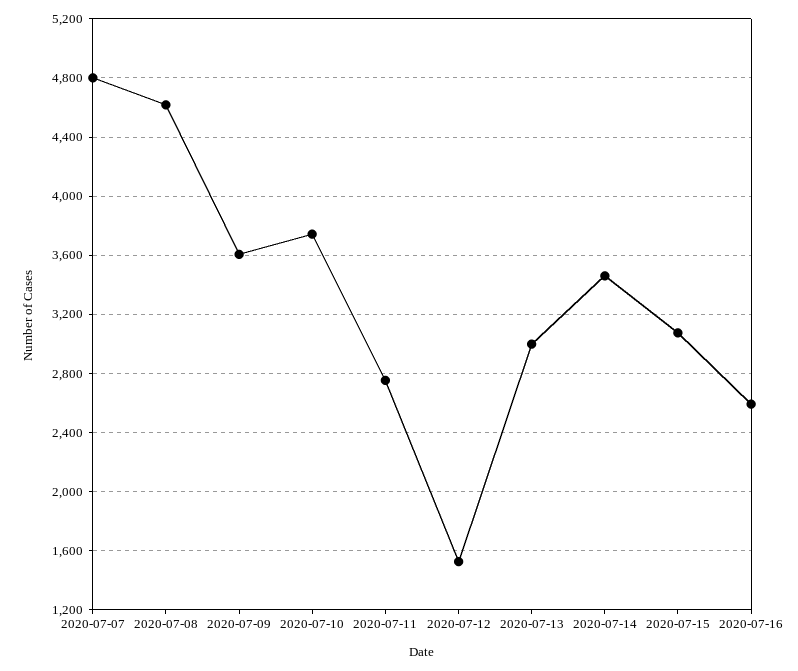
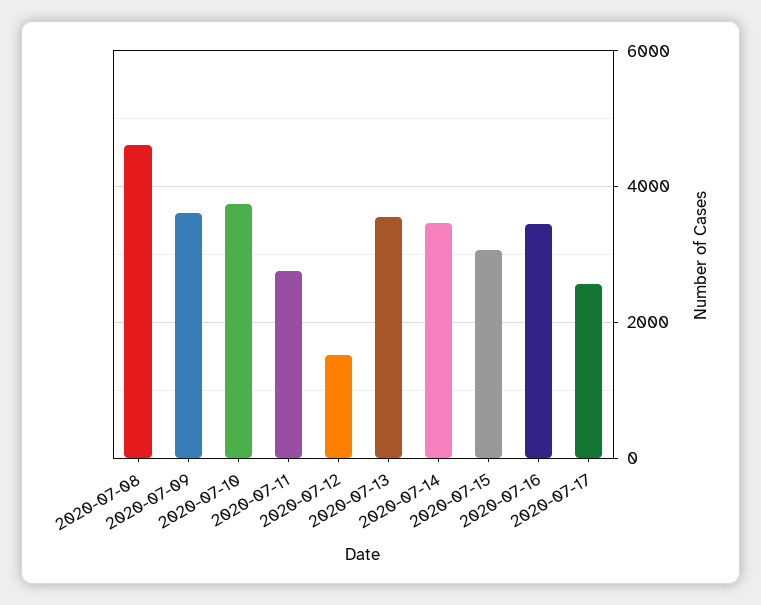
2020-07-07: 4800 -> none
2020-07-13: 3000 -> 3600
2020-07-16: 2600 -> 3400
2020-07-17: none -> 2600

